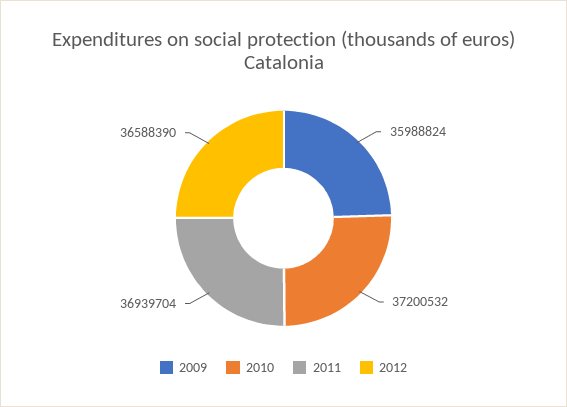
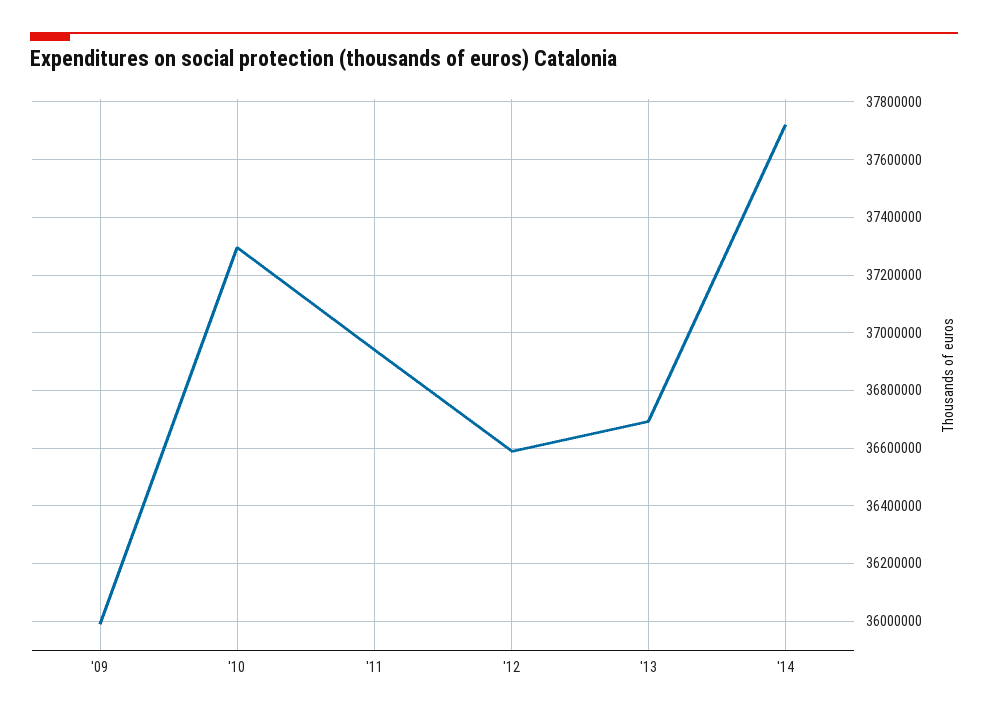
2010: 37200532 -> 37300000
'13: none -> 36700000
'14: none -> 37725000

